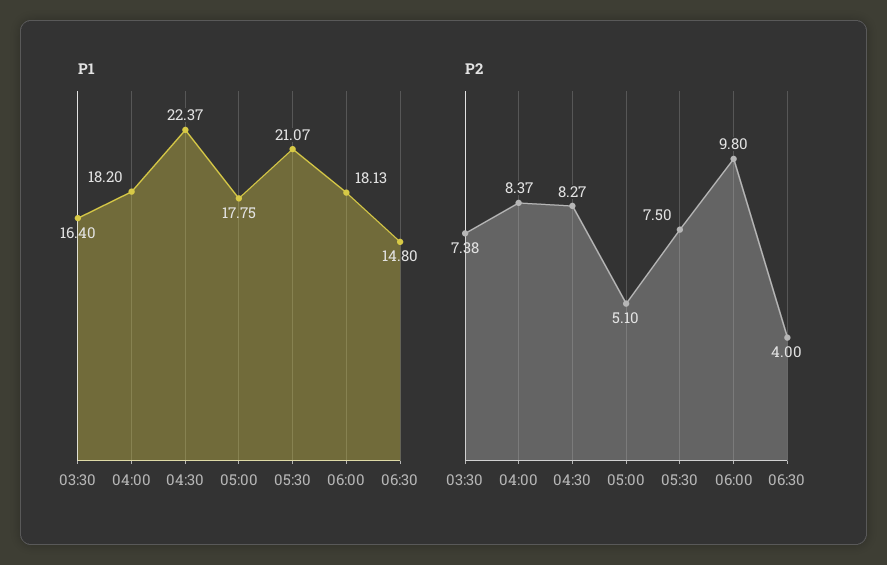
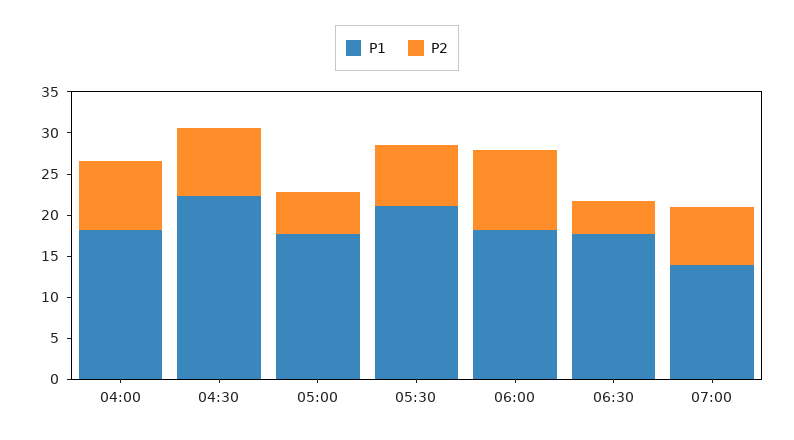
P1, 03:30: 16.4 -> none
P1, 06:30: 14.8 -> 18
P2, 03:30: 7.38 -> none
P1, 07:00: none -> 14
P2, 07:00: none -> 7

